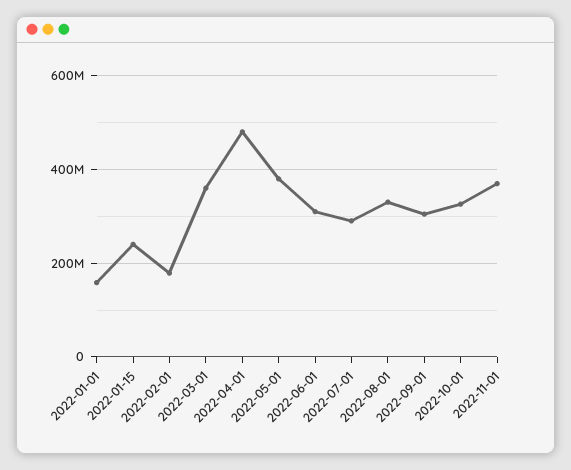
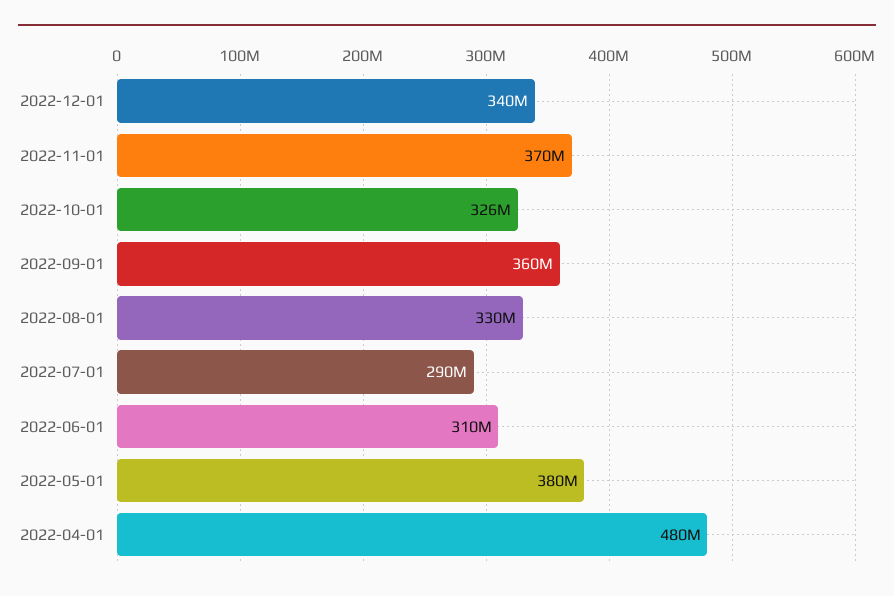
2022-01-01: 160000000 -> none
2022-01-15: 240000000 -> none
2022-02-01: 180000000 -> none
2022-03-01: 360000000 -> none
2022-09-01: 300000000 -> 360000000
2022-12-01: none -> 340000000

